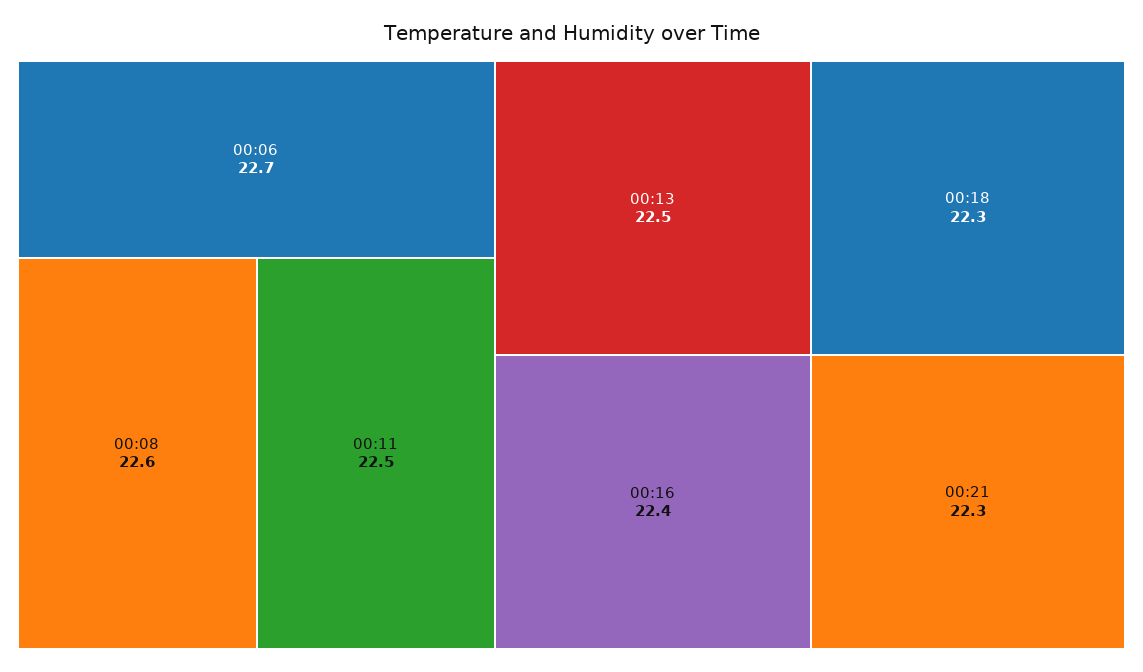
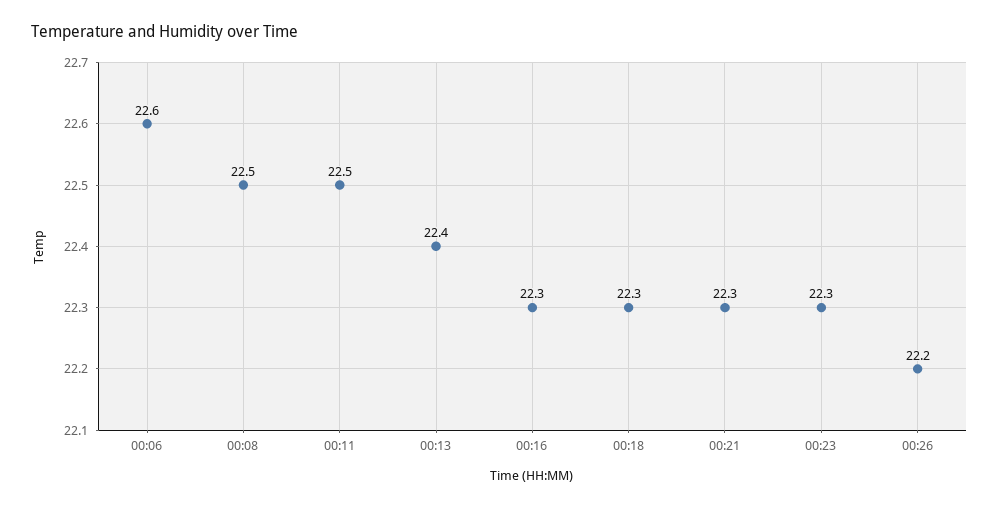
00:06: 22.7 -> 22.6
00:08: 22.6 -> 22.5
00:13: 22.5 -> 22.4
00:16: 22.4 -> 22.3
00:23: none -> 22.3
00:26: none -> 22.2

